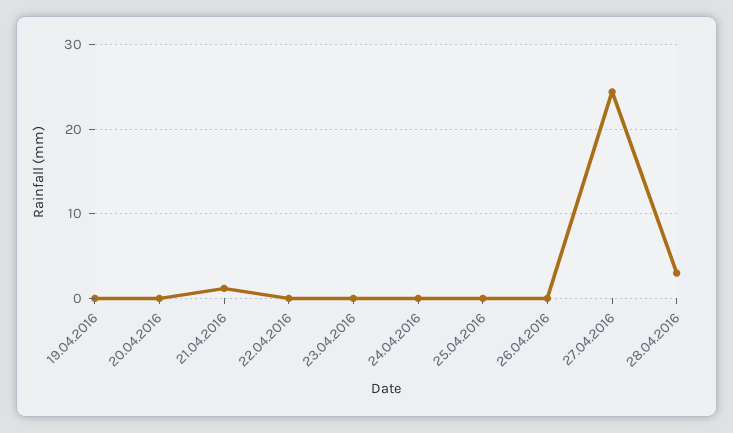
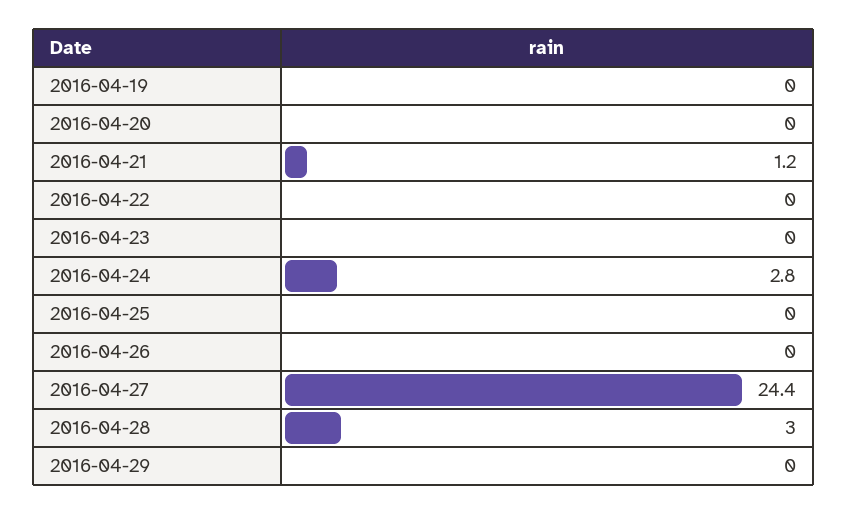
24.04.2016: 0 -> 2.8
2016-04-29: none -> 0

